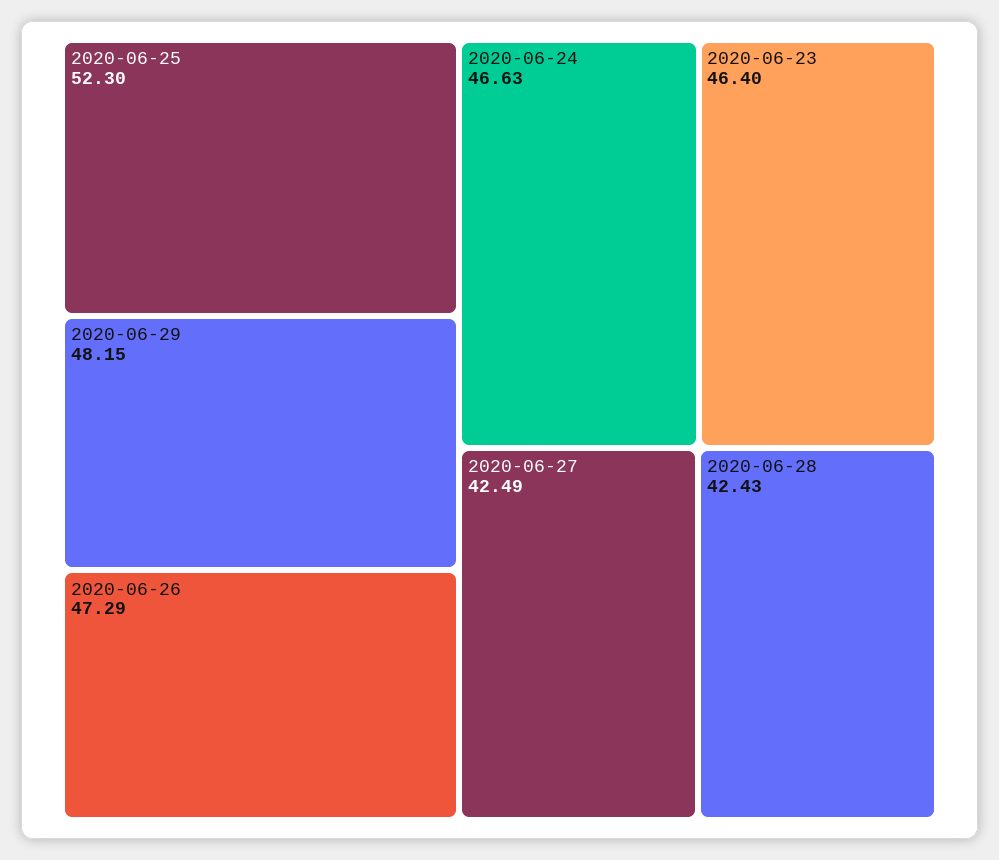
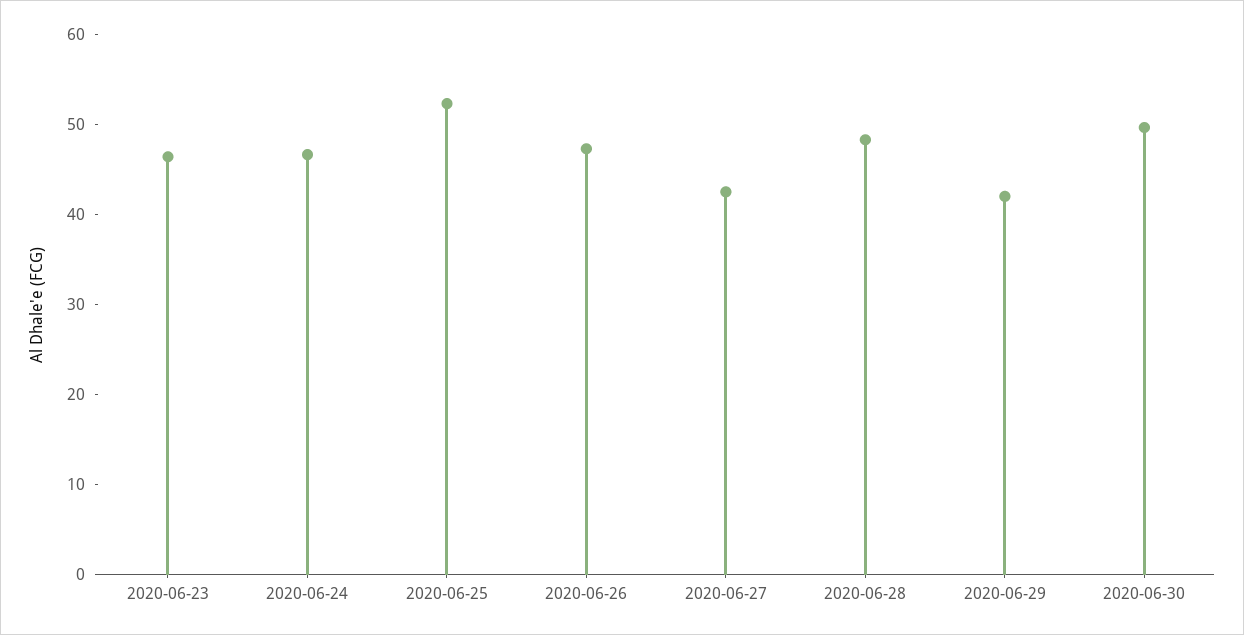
2020-06-29: 48.15 -> 42
2020-06-28: 42.43 -> 48
2020-06-30: none -> 50

